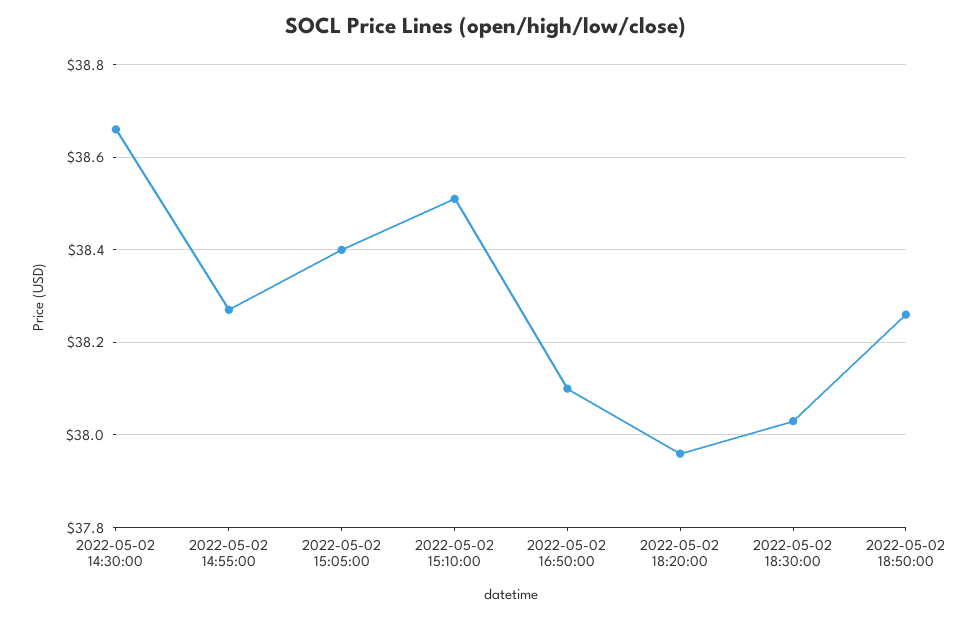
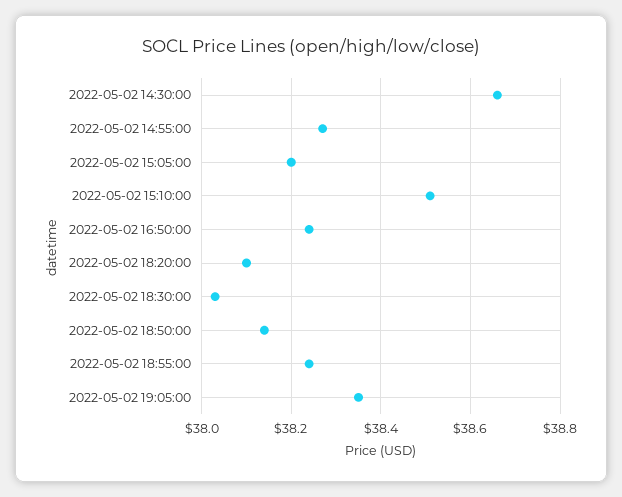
2022-05-02 15:05:00: 38.4 -> 38.2
2022-05-02 16:50:00: 38.1 -> 38.25
2022-05-02 18:20:00: 37.95 -> 38.1
2022-05-02 18:50:00: 38.25 -> 38.15
2022-05-02 18:55:00: none -> 38.25
2022-05-02 19:05:00: none -> 38.35

